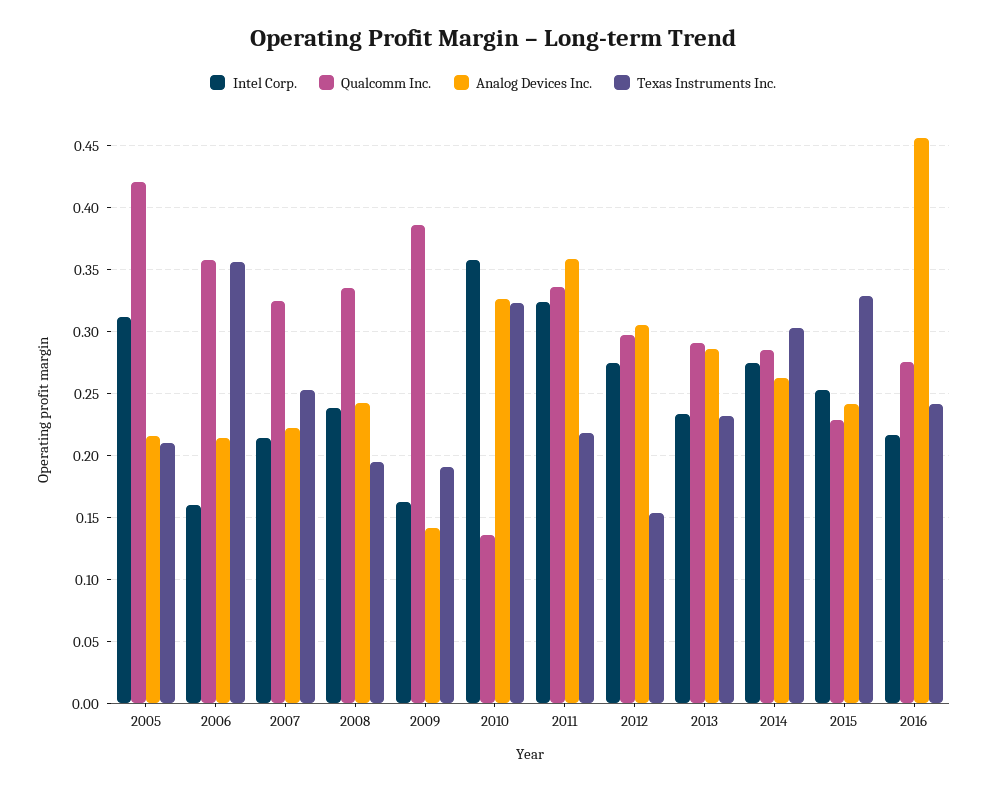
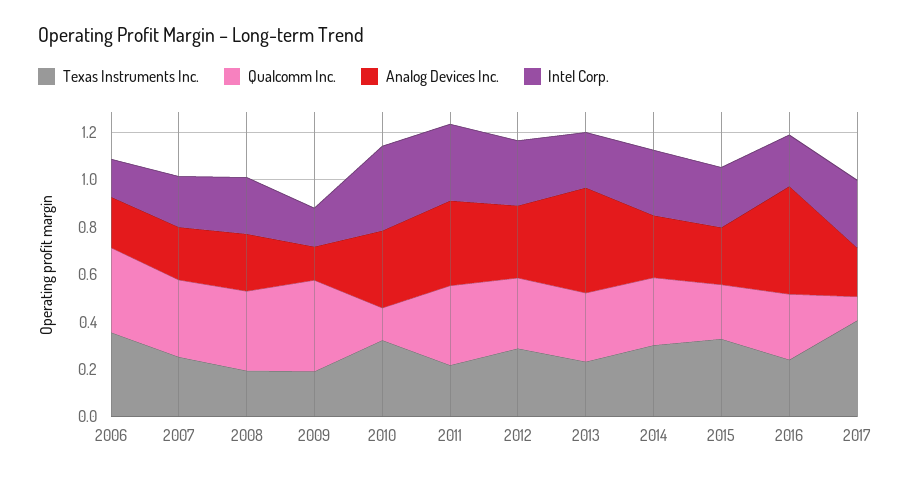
Intel Corp., 2005: 0.31 -> none
Qualcomm Inc., 2005: 0.42 -> none
Analog Devices Inc., 2005: 0.215 -> none
Texas Instruments Inc., 2005: 0.21 -> none
Texas Instruments Inc., 2012: 0.155 -> 0.3
Analog Devices Inc., 2013: 0.285 -> 0.45
Texas Instruments Inc., 2017: none -> 0.4
Qualcomm Inc., 2017: none -> 0.1
Analog Devices Inc., 2017: none -> 0.2
Intel Corp., 2017: none -> 0.3

